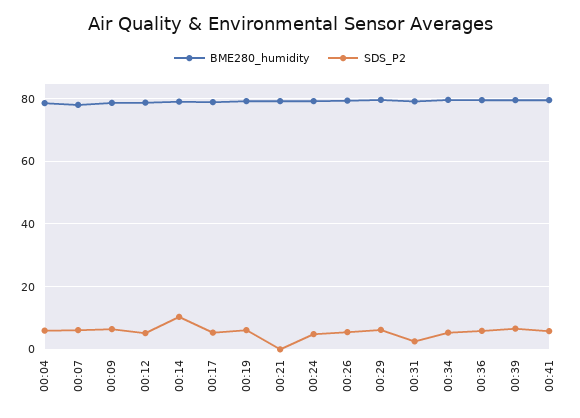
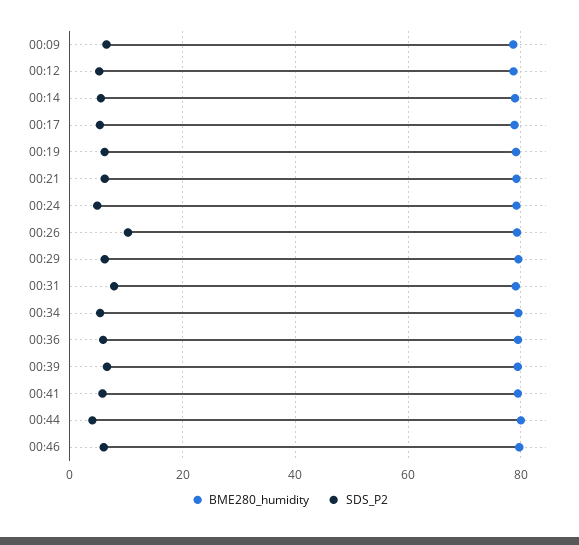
BME280_humidity, 00:04: 78 -> none
SDS_P2, 00:04: 6 -> none
BME280_humidity, 00:07: 78 -> none
SDS_P2, 00:07: 6 -> none
SDS_P2, 00:14: 10 -> 6
SDS_P2, 00:21: 0 -> 6
SDS_P2, 00:26: 6 -> 10
SDS_P2, 00:31: 2 -> 8
BME280_humidity, 00:44: none -> 80
SDS_P2, 00:44: none -> 4
BME280_humidity, 00:46: none -> 80
SDS_P2, 00:46: none -> 6

